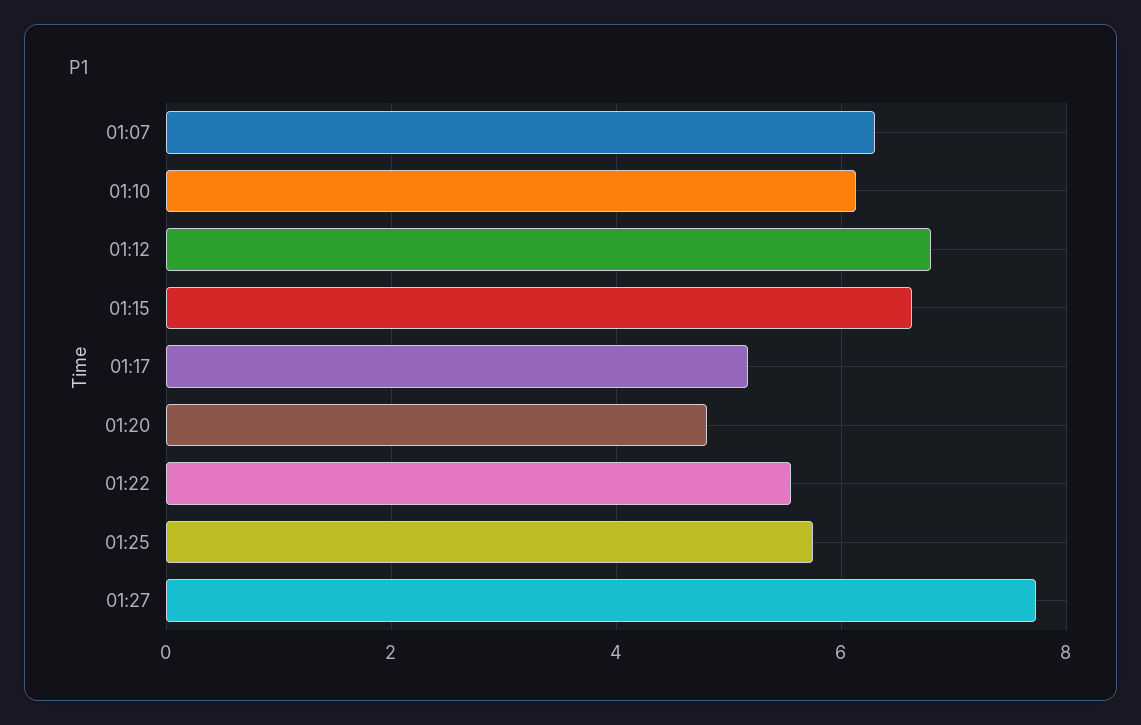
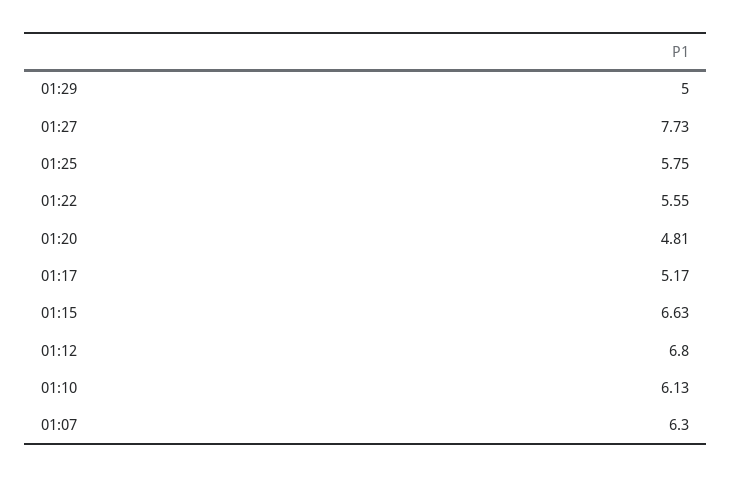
01:29: none -> 5

